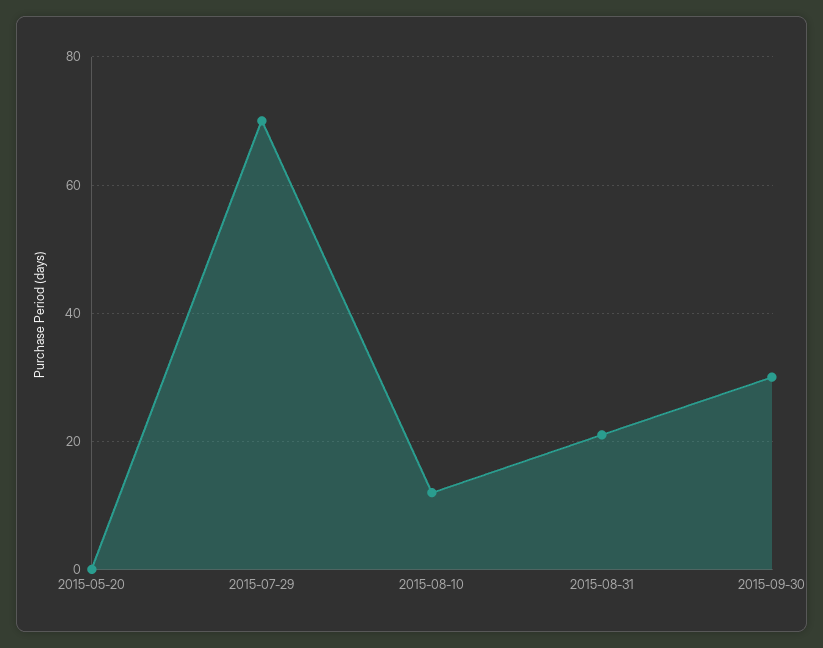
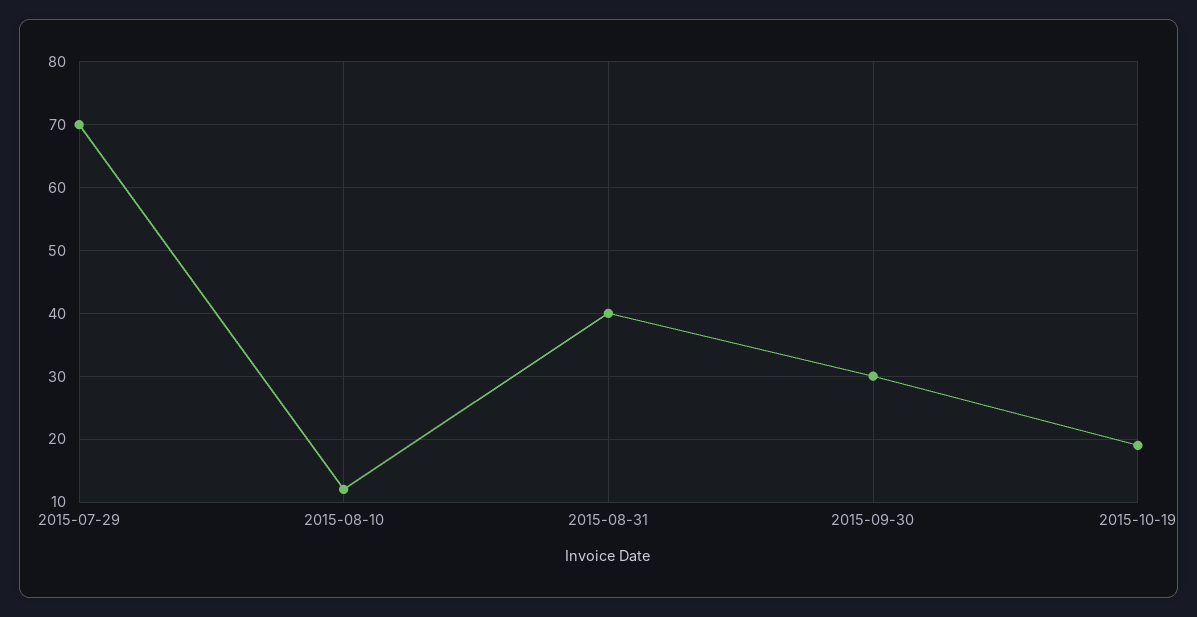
2015-05-20: 0 -> none
2015-08-31: 20 -> 40
2015-10-19: none -> 19

